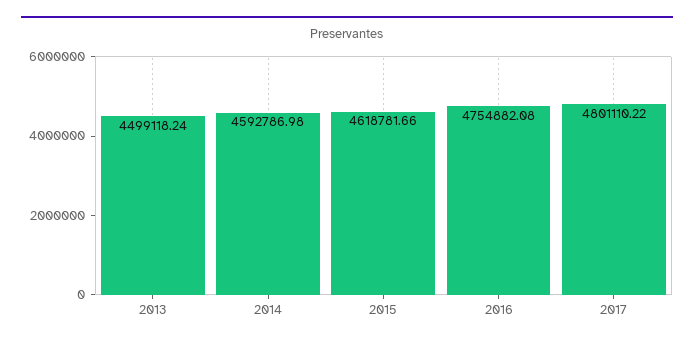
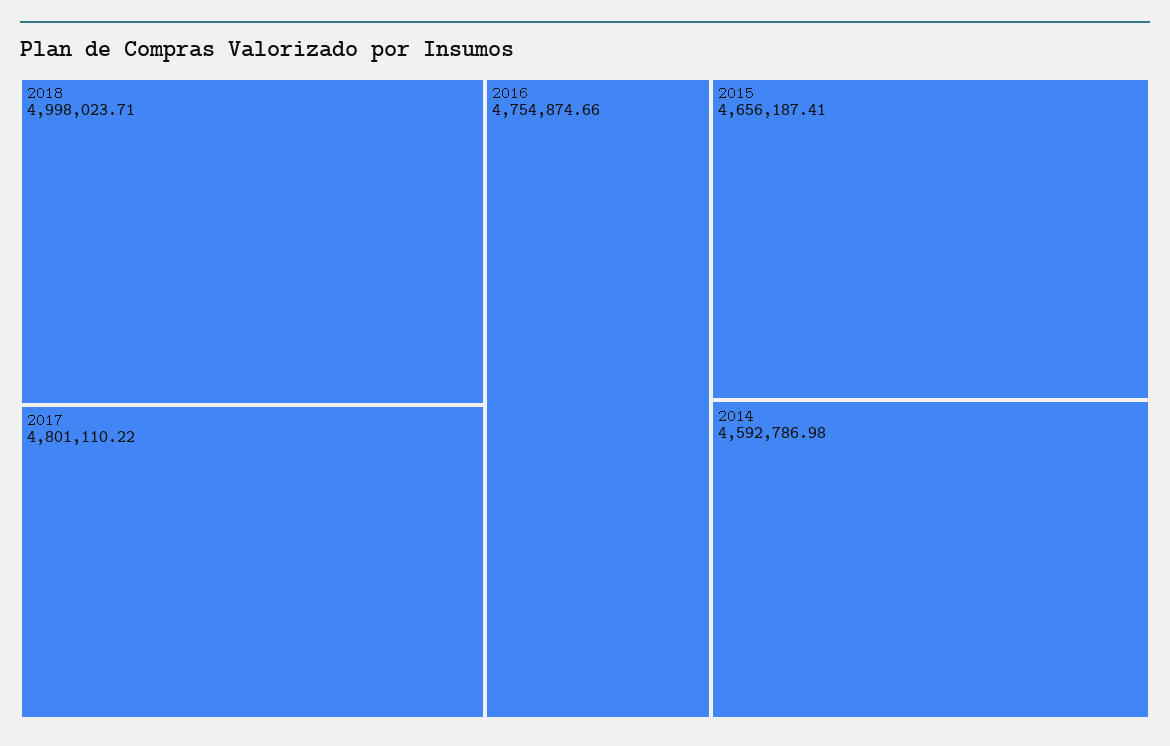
2013: 4499118.24 -> none
2015: 4618781.66 -> 4656187.41
2016: 4754882.08 -> 4754874.66
2018: none -> 4998023.71

